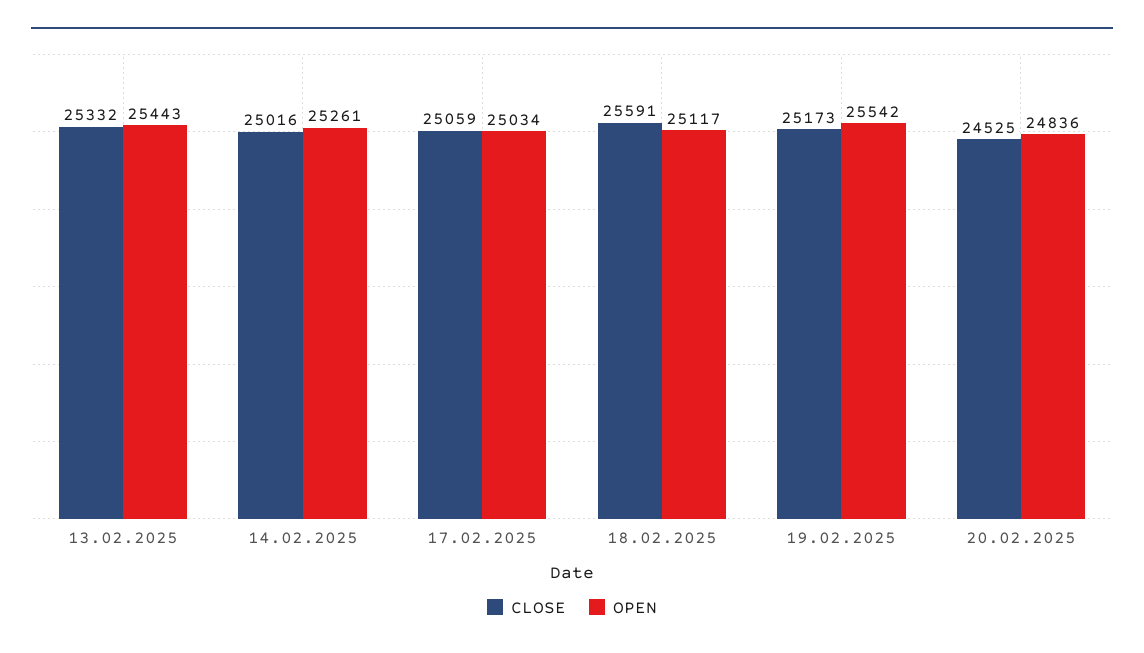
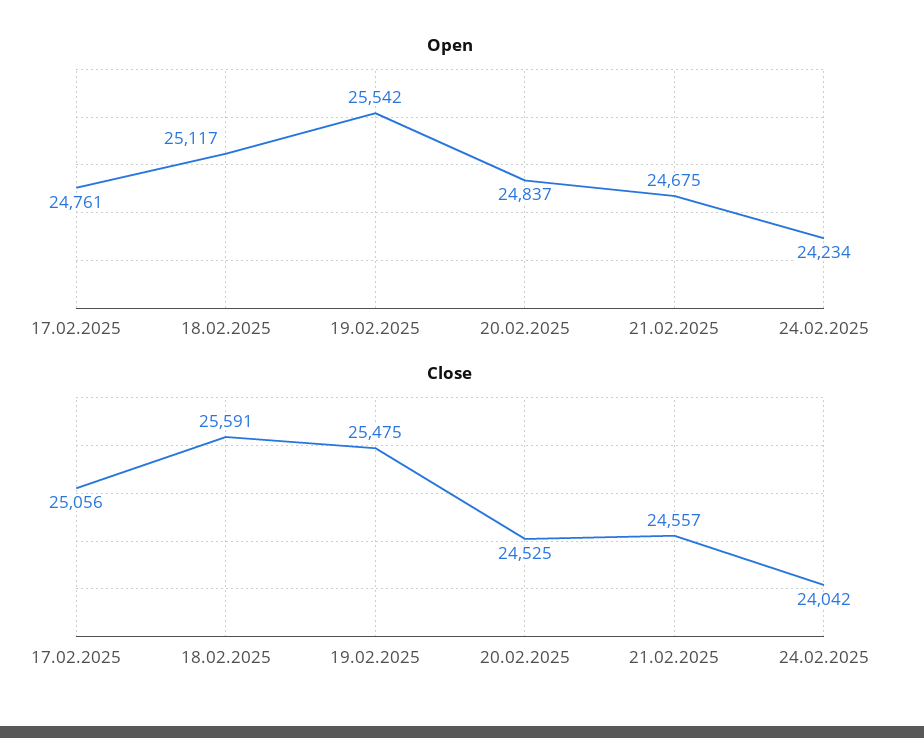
CLOSE, 13.02.2025: 25332 -> none
OPEN, 13.02.2025: 25443 -> none
CLOSE, 14.02.2025: 25016 -> none
OPEN, 14.02.2025: 25261 -> none
CLOSE, 17.02.2025: 25059 -> 25056
OPEN, 17.02.2025: 25034 -> 24761
CLOSE, 19.02.2025: 25173 -> 25475
OPEN, 20.02.2025: 24836 -> 24837
OPEN, 21.02.2025: none -> 24675
OPEN, 24.02.2025: none -> 24234
CLOSE, 21.02.2025: none -> 24557
CLOSE, 24.02.2025: none -> 24042

